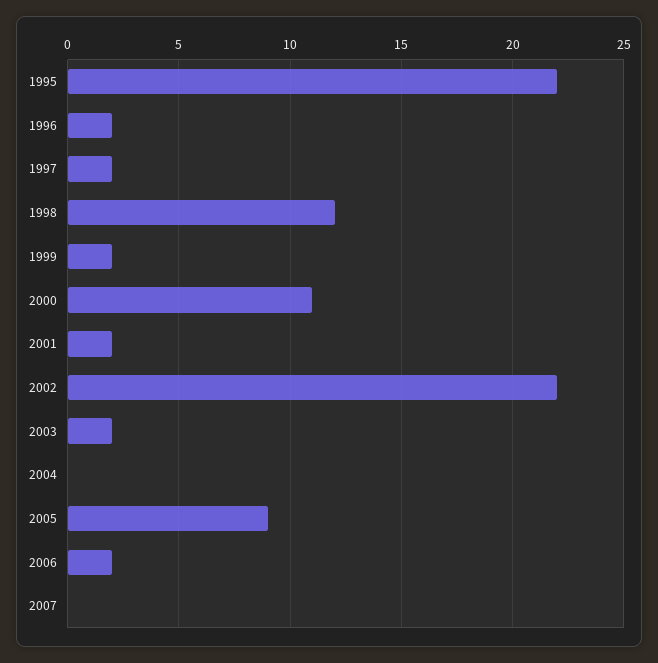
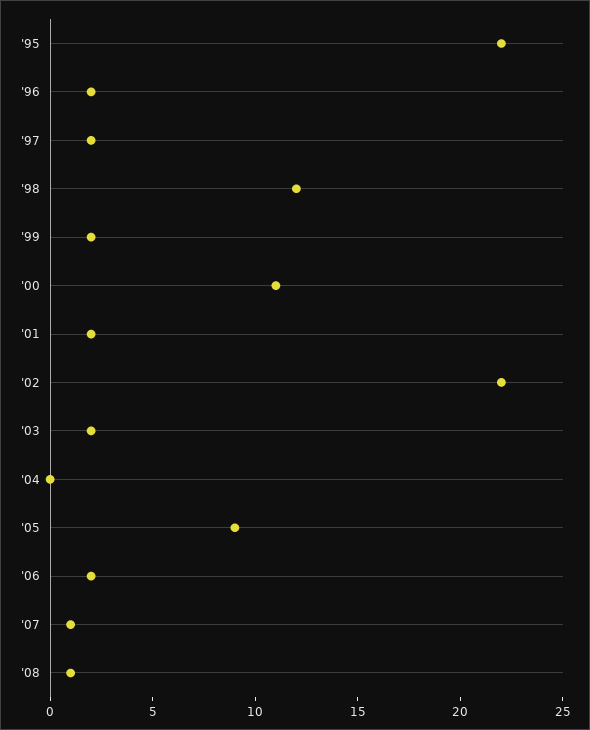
2007: 0 -> 1
'08: none -> 1

